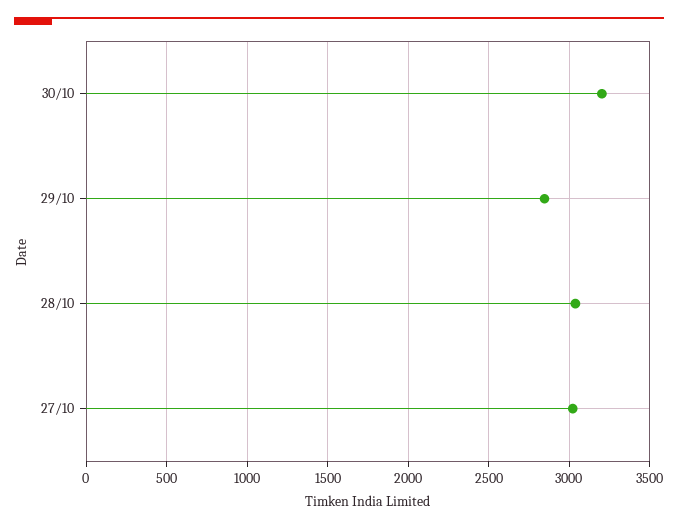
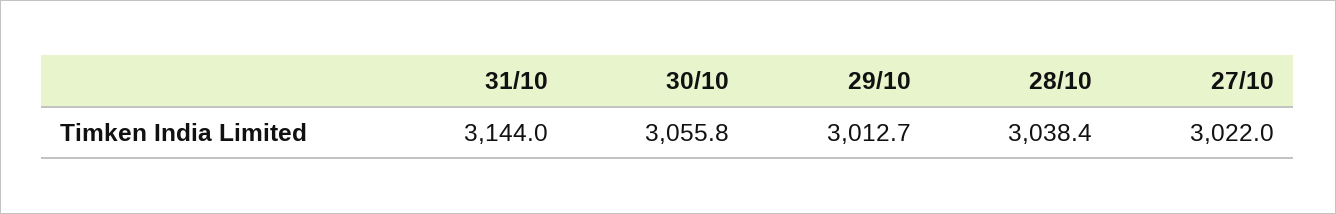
30/10: 3200 -> 3055.8
29/10: 2850 -> 3012.7
31/10: none -> 3144

